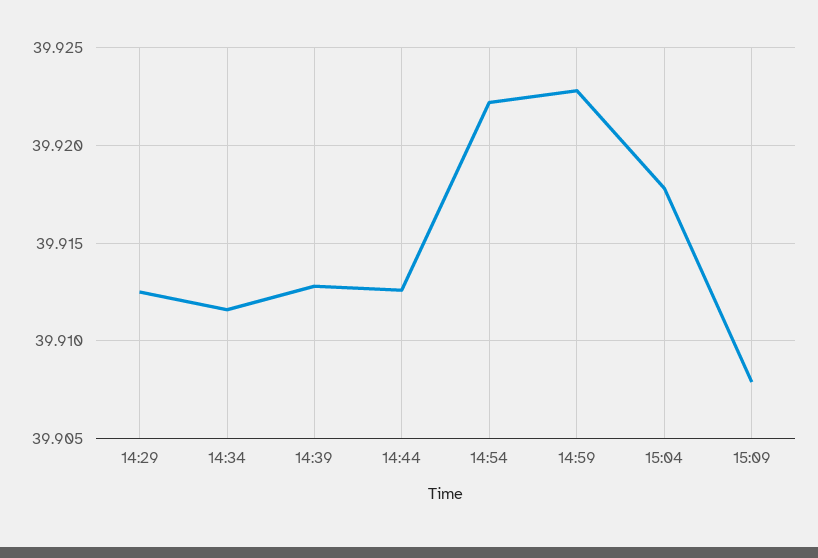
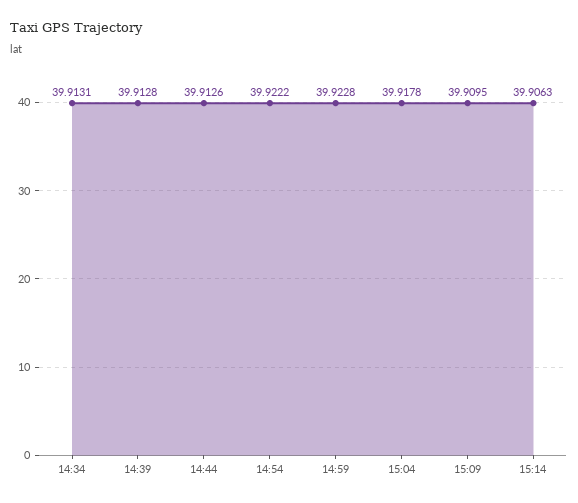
14:29: 39.9125 -> none
14:34: 39.9115 -> 39.9131
15:09: 39.908 -> 39.9095
15:14: none -> 39.9063

